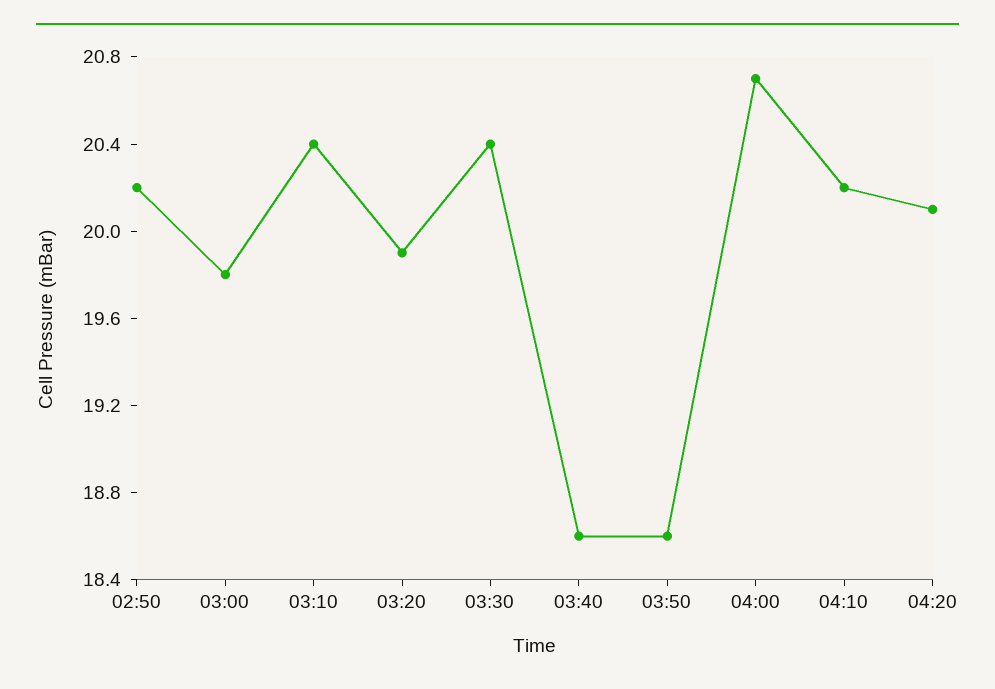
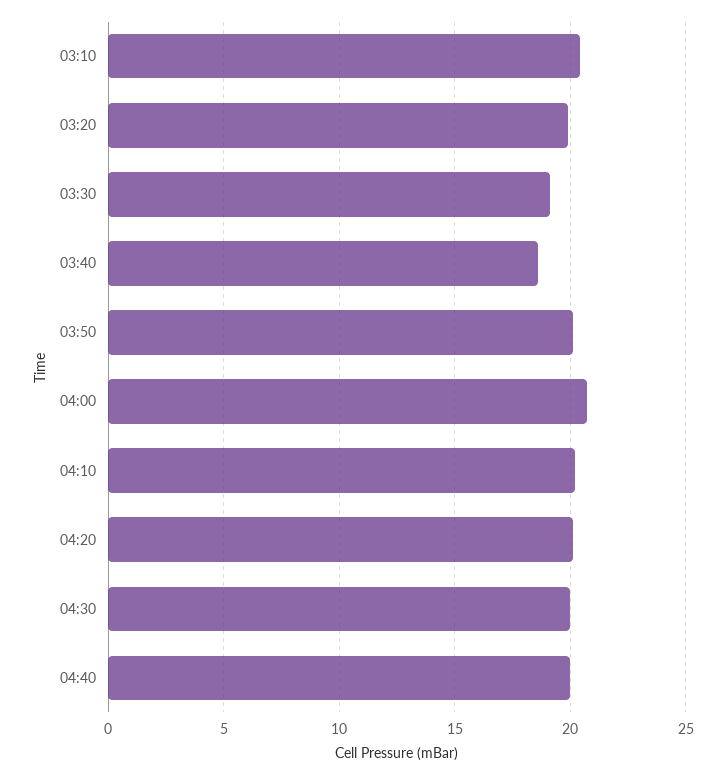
02:50: 20.2 -> none
03:00: 19.8 -> none
03:30: 20.4 -> 19
03:50: 18.6 -> 20
04:30: none -> 20
04:40: none -> 20

